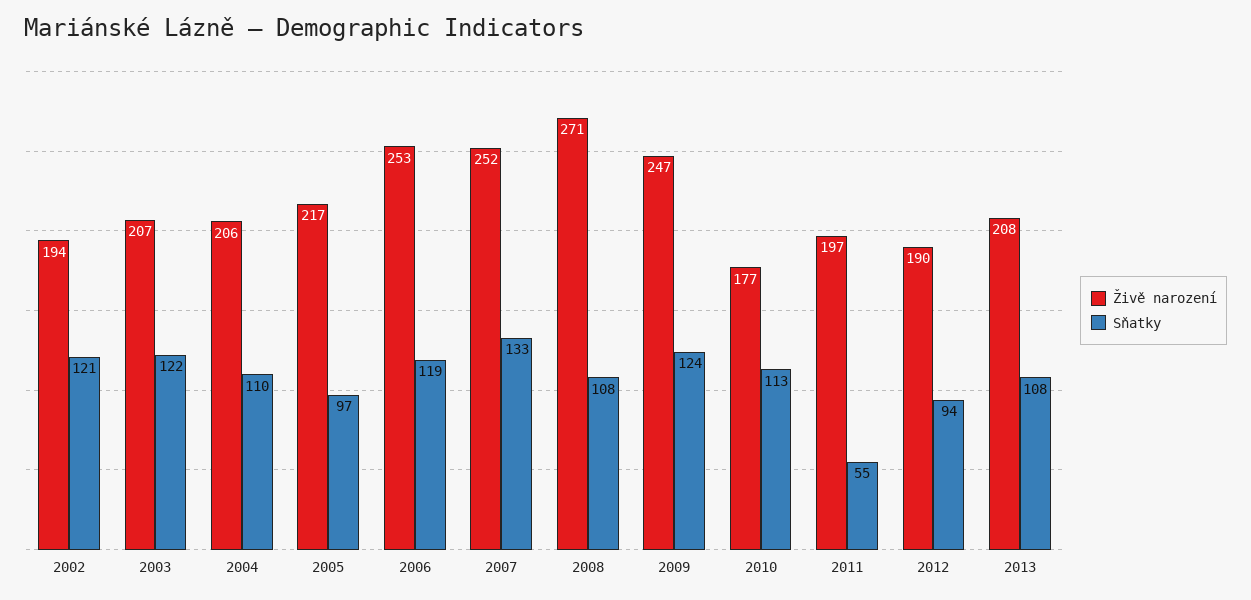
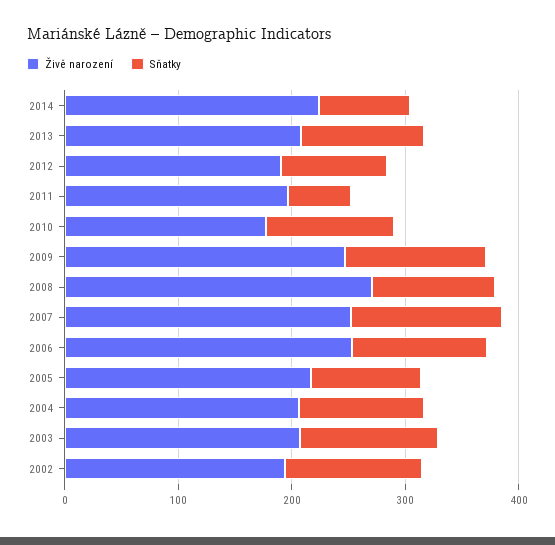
Živě narození, 2014: none -> 220
Sňatky, 2014: none -> 80

